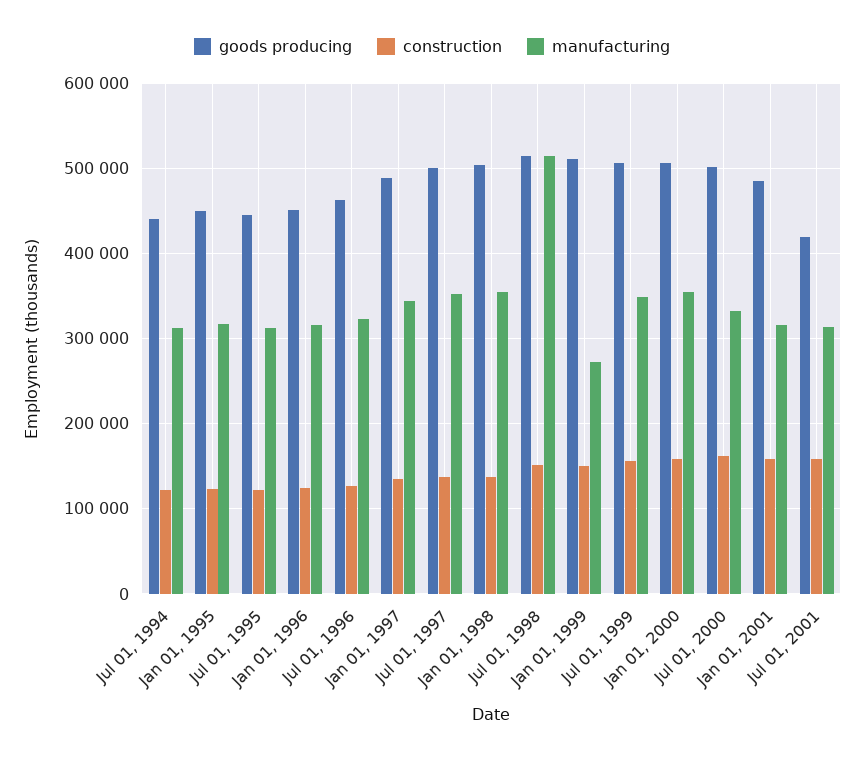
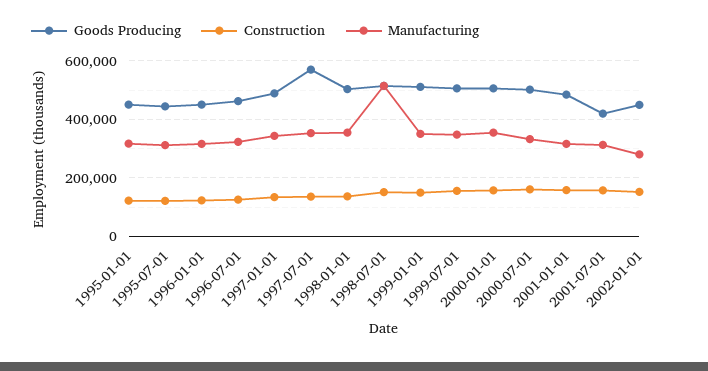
goods producing, Jul 01, 1994: 440000 -> none
construction, Jul 01, 1994: 120000 -> none
manufacturing, Jul 01, 1994: 310000 -> none
goods producing, Jul 01, 1997: 500000 -> 575000
manufacturing, Jan 01, 1999: 270000 -> 350000
goods producing, 2002-01-01: none -> 450000
construction, 2002-01-01: none -> 150000
manufacturing, 2002-01-01: none -> 275000

